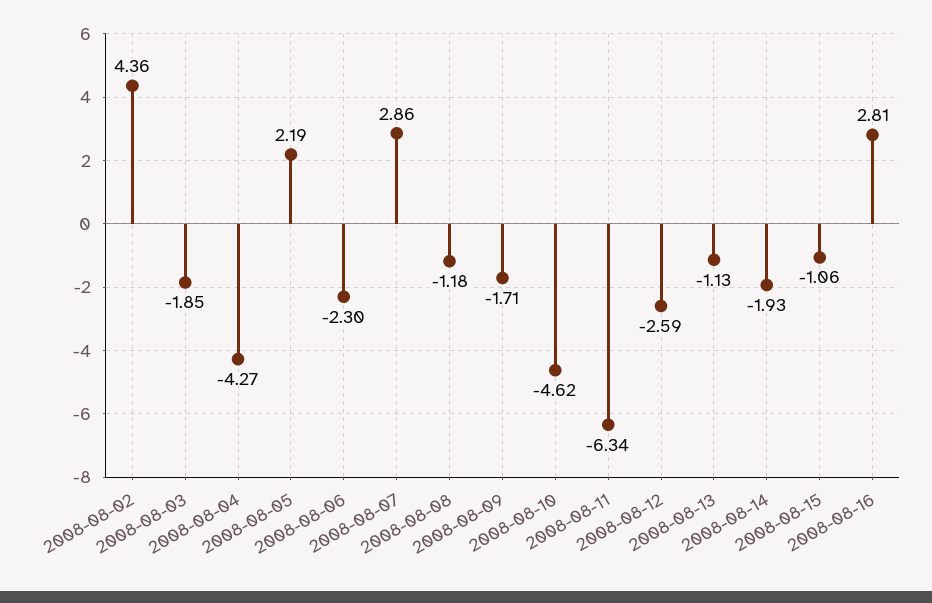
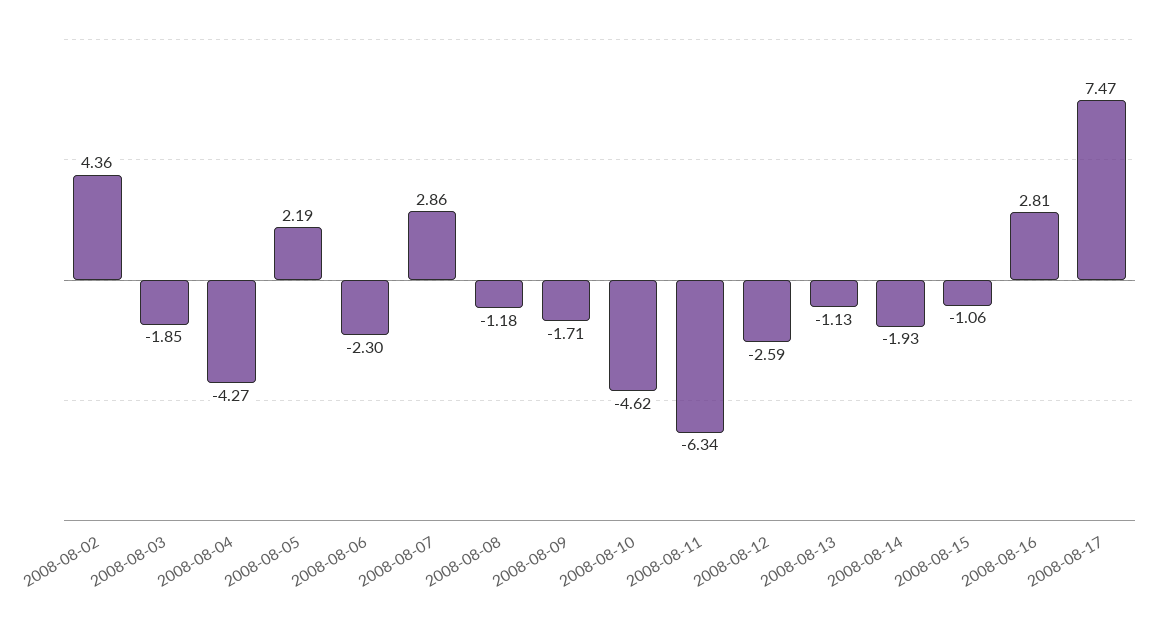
2008-08-17: none -> 7.47

